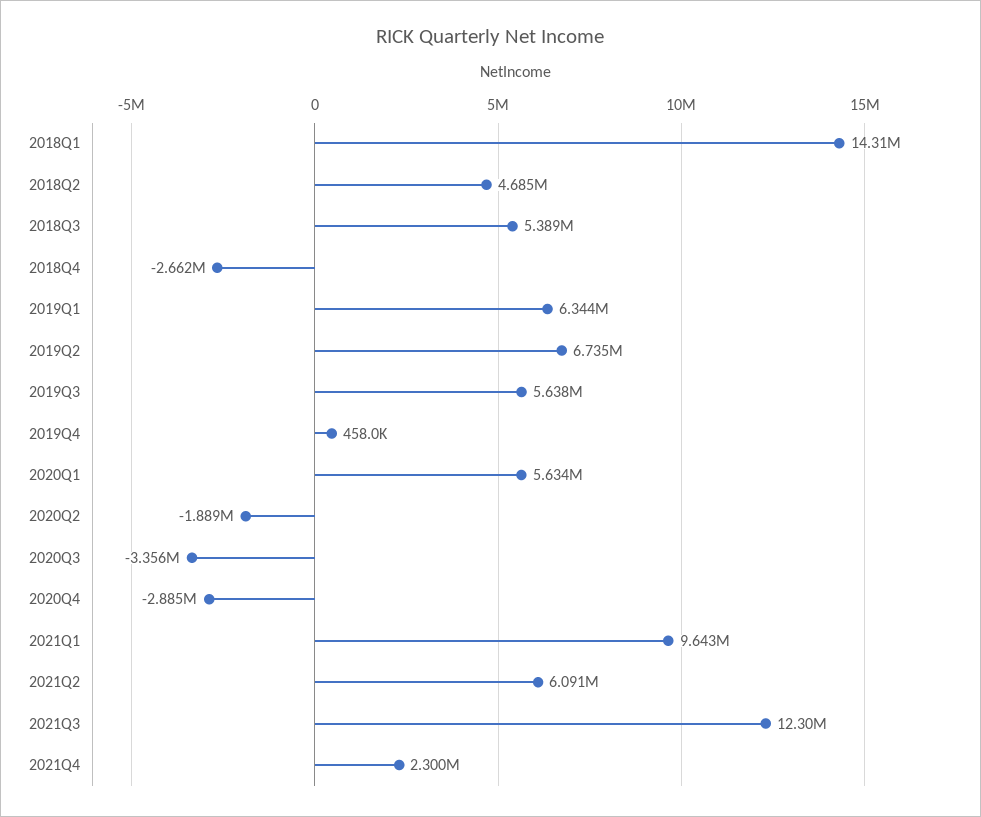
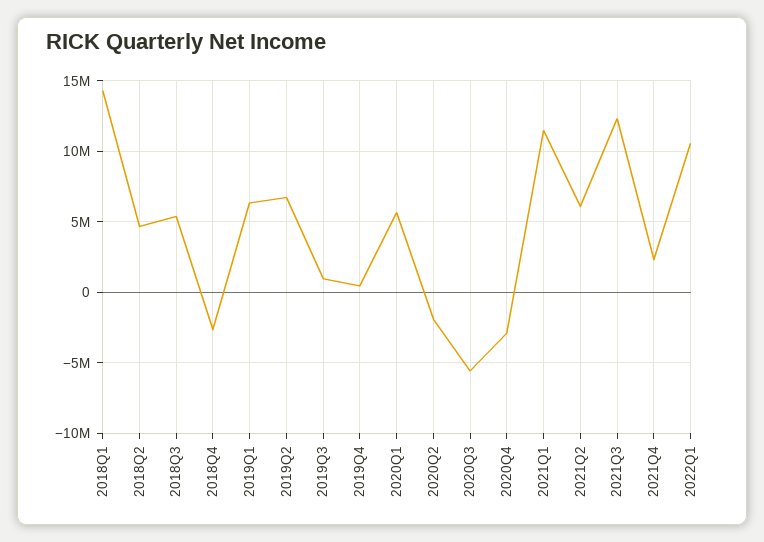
2019Q3: 5638000 -> 1000000
2020Q3: -3356000 -> -5500000
2021Q1: 9643000 -> 11500000
2022Q1: none -> 10500000

